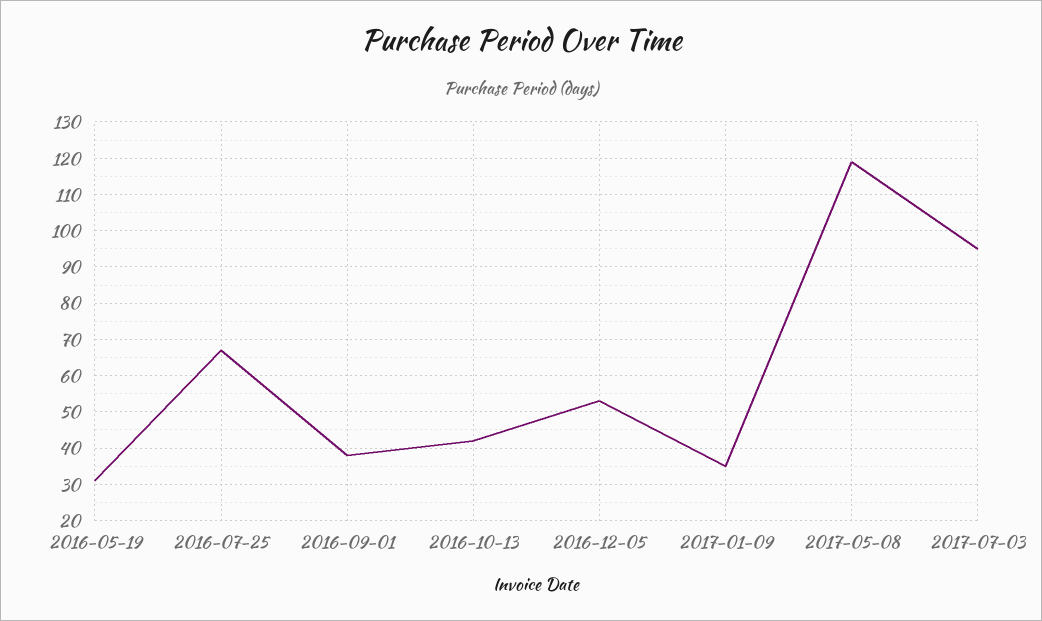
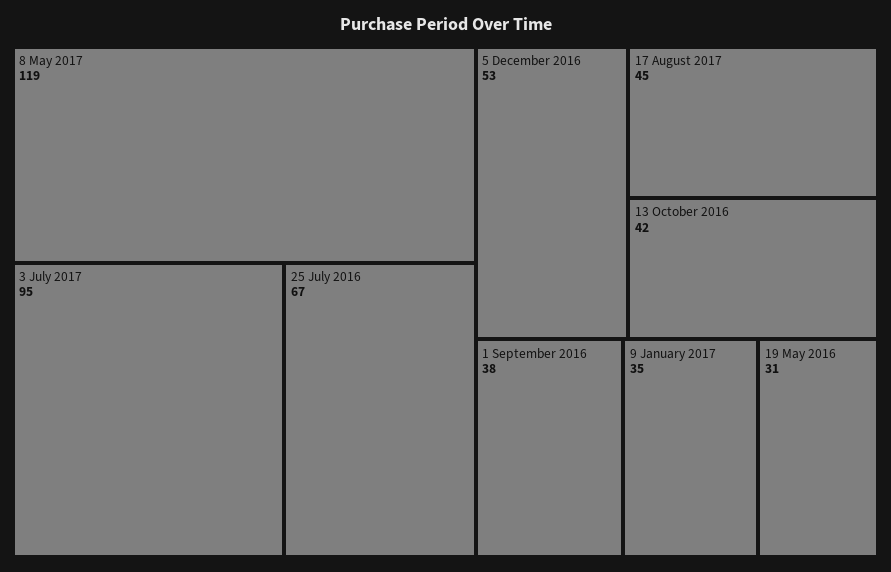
17 August 2017: none -> 45

